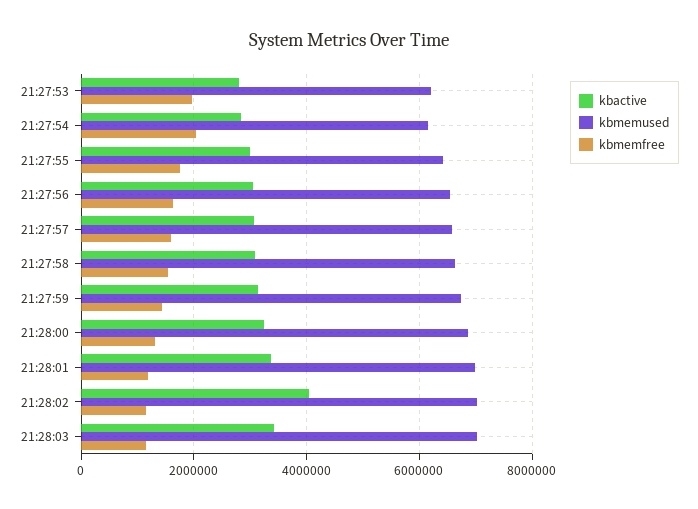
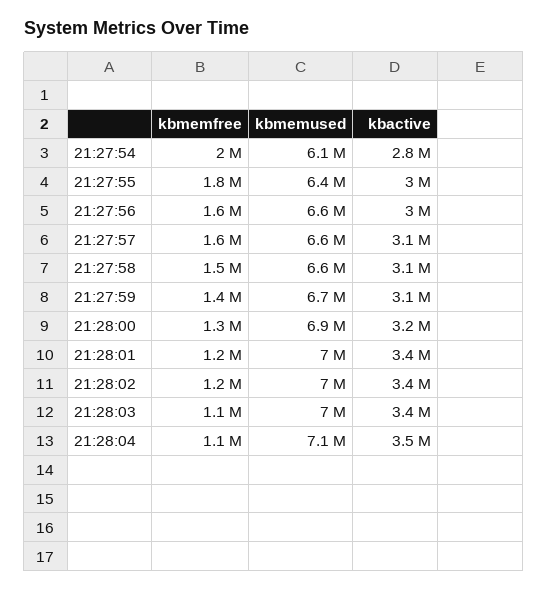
kbactive, 21:27:53: 2800000 -> none
kbmemused, 21:27:53: 6200000 -> none
kbmemfree, 21:27:53: 2000000 -> none
kbactive, 21:28:02: 4000000 -> 3400000
kbmemfree, 21:28:04: none -> 1100000
kbmemused, 21:28:04: none -> 7100000
kbactive, 21:28:04: none -> 3500000

